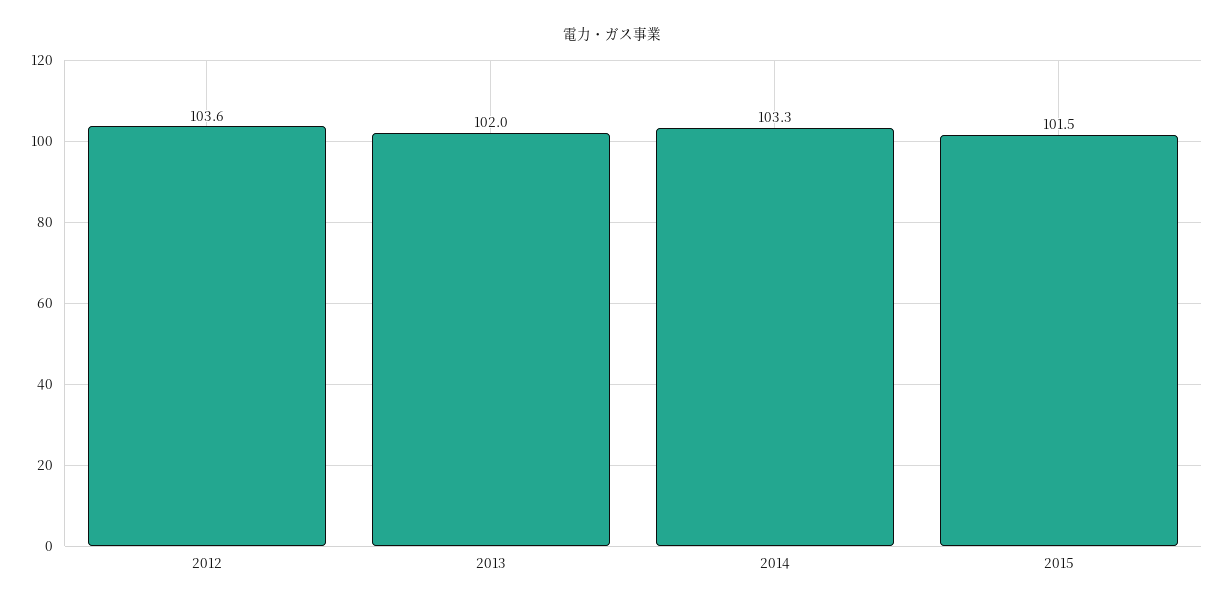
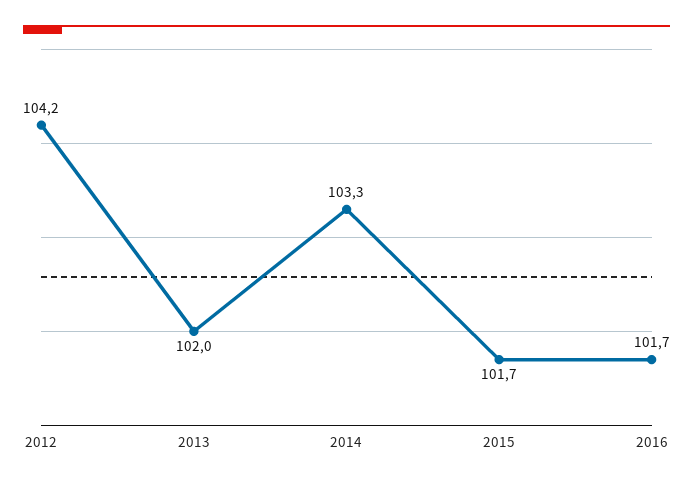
2012: 103.6 -> 104.2
2015: 101.5 -> 101.7
2016: none -> 101.7

